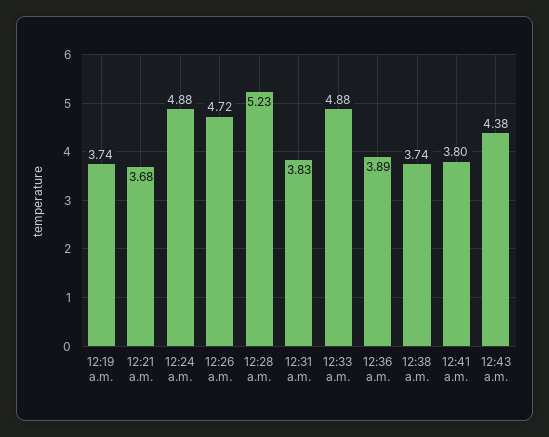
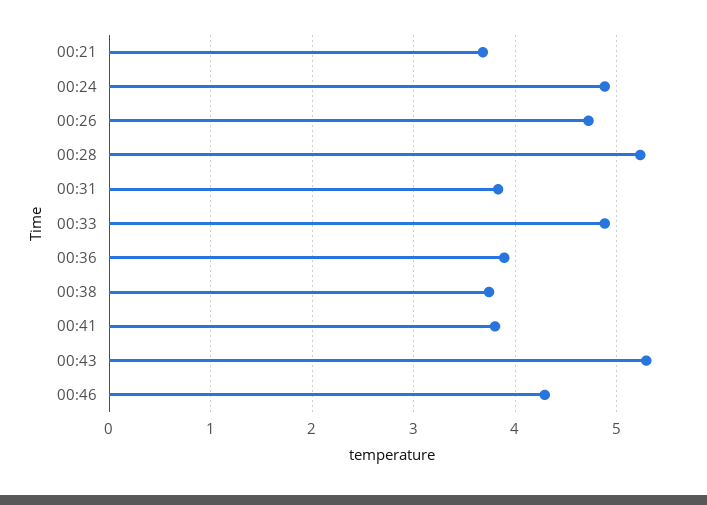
12:19 a.m.: 3.74 -> none
12:43 a.m.: 4.38 -> 5.3
00:46: none -> 4.3

